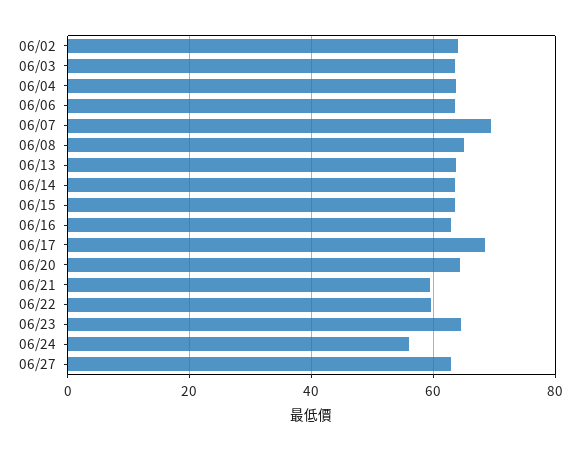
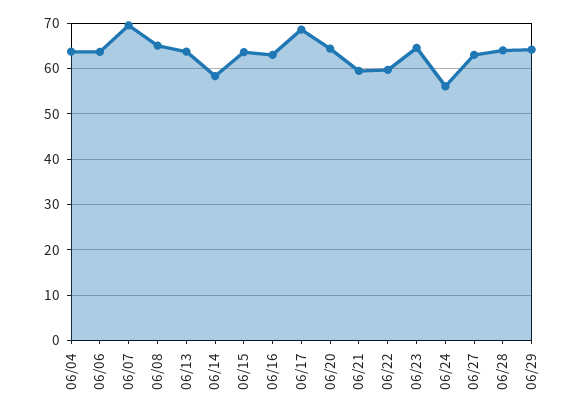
06/02: 64 -> none
06/03: 64 -> none
06/14: 64 -> 58
06/28: none -> 64
06/29: none -> 64

